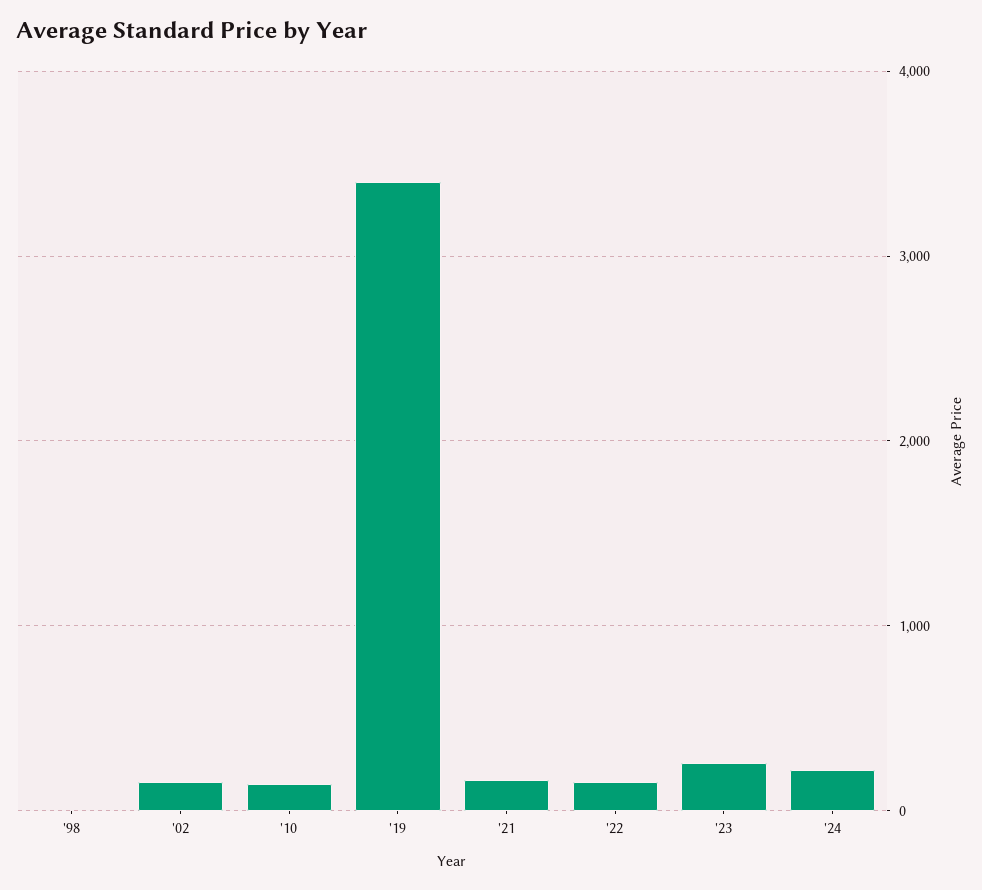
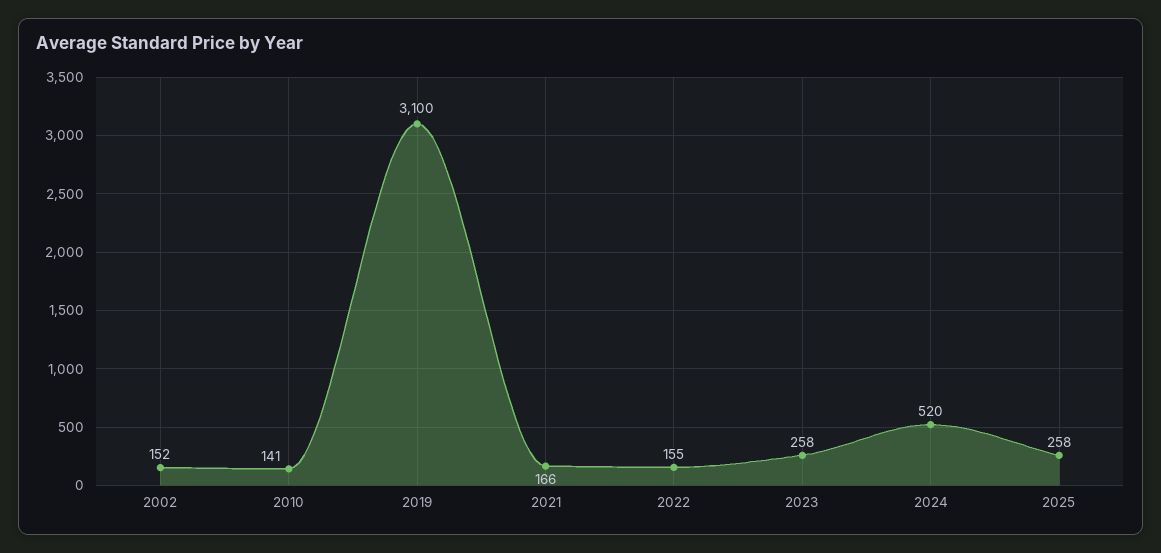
'98: 0 -> none
'19: 3400 -> 3100
'24: 200 -> 520
2025: none -> 258

